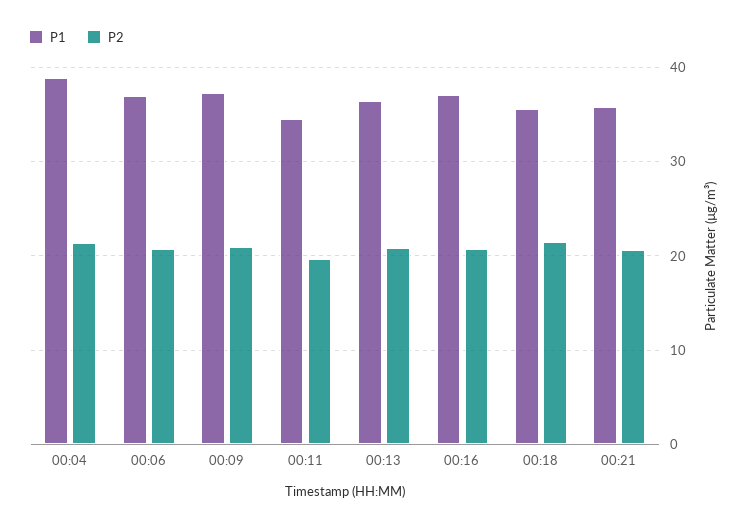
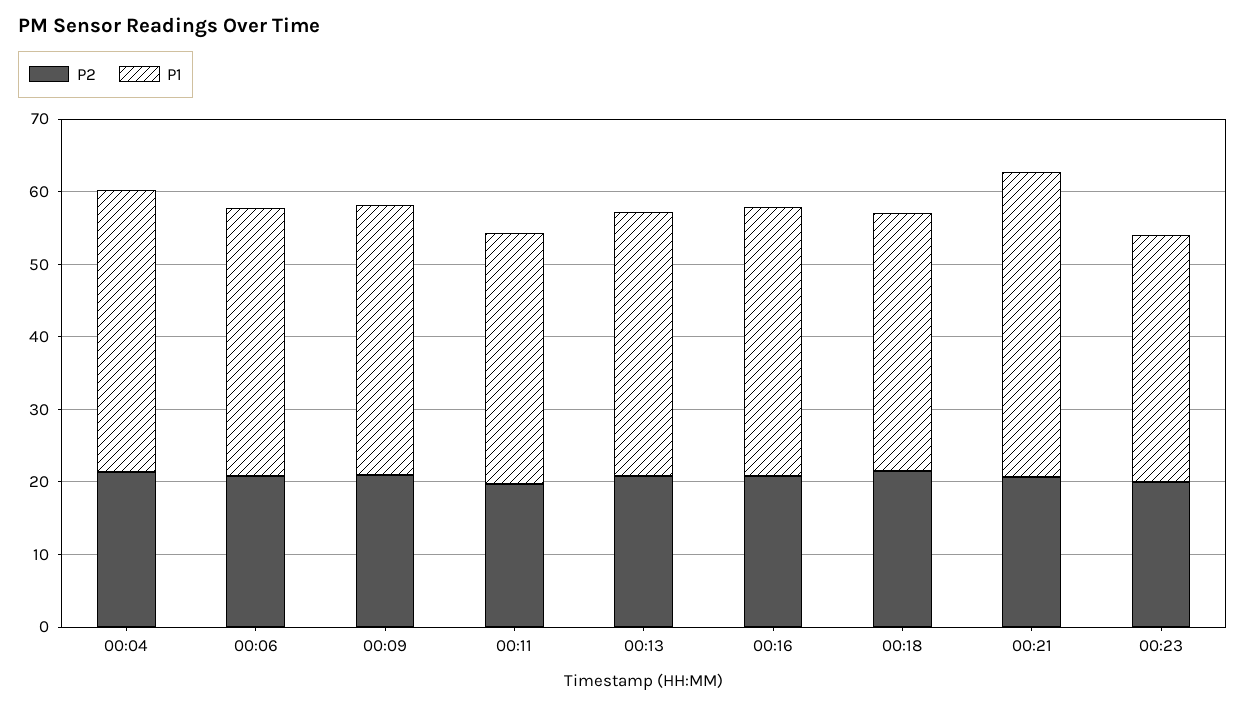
P1, 00:21: 36 -> 42
P2, 00:23: none -> 20
P1, 00:23: none -> 34

